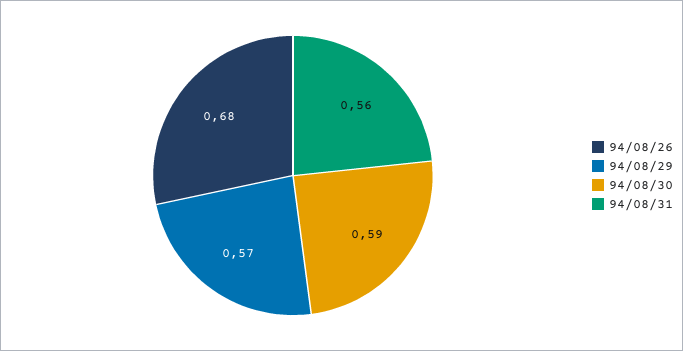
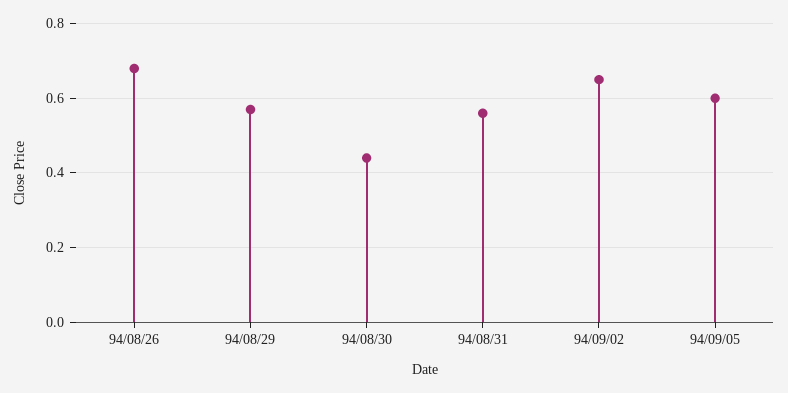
94/08/30: 0.59 -> 0.45
94/09/02: none -> 0.65
94/09/05: none -> 0.6

